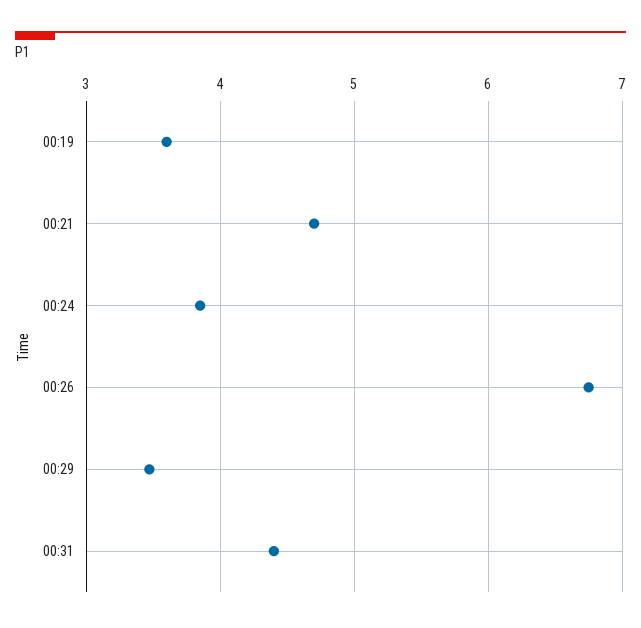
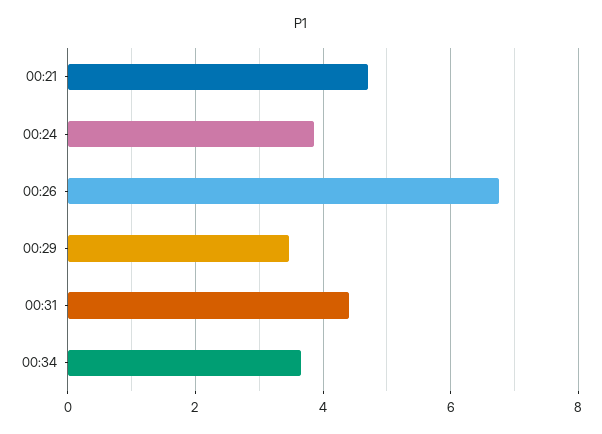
00:19: 3.6 -> none
00:34: none -> 3.6

